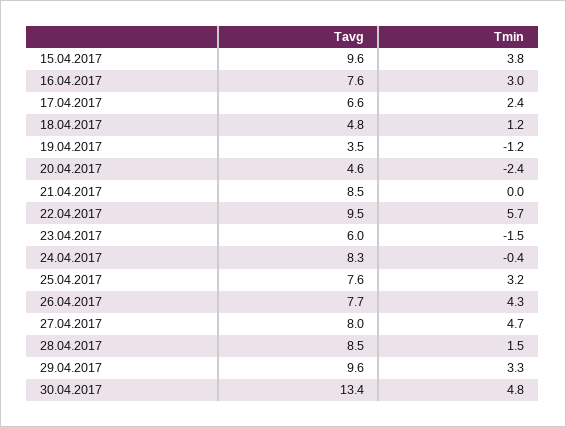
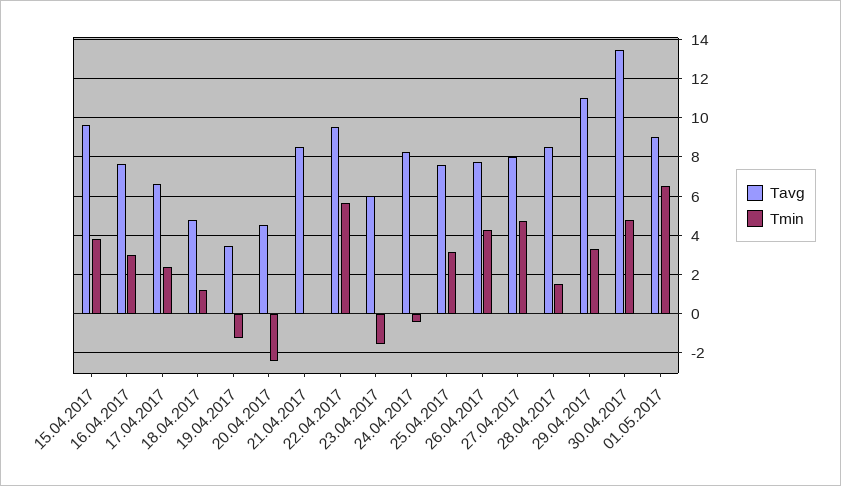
Tavg, 29.04.2017: 9.6 -> 11
Tavg, 01.05.2017: none -> 9
Tmin, 01.05.2017: none -> 6.5

